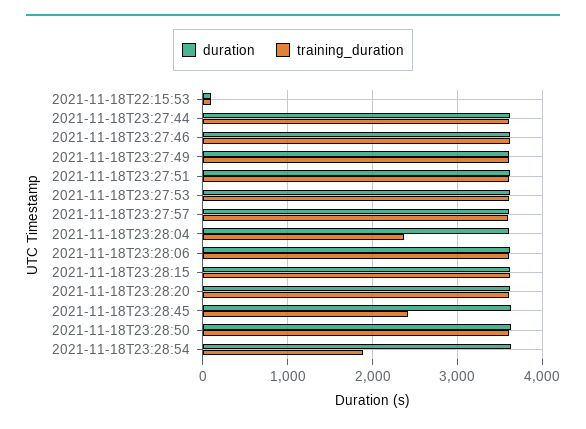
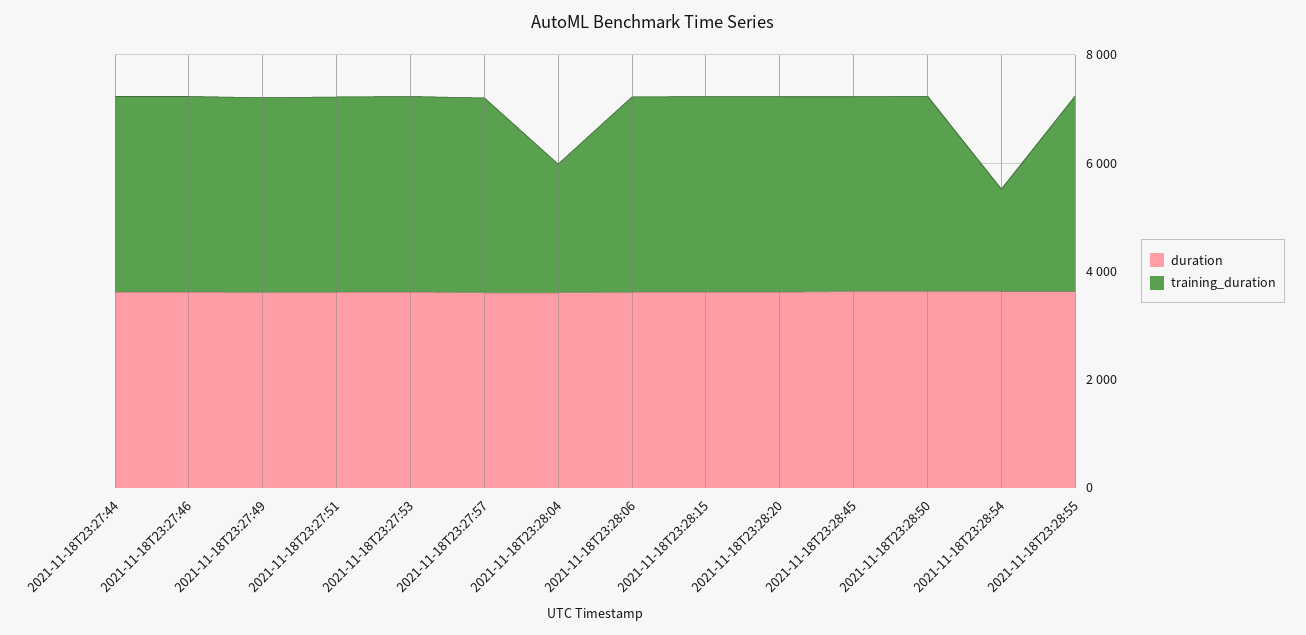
duration, 2021-11-18T22:15:53: 100 -> none
training_duration, 2021-11-18T22:15:53: 100 -> none
training_duration, 2021-11-18T23:28:45: 2400 -> 3500
duration, 2021-11-18T23:28:55: none -> 3500
training_duration, 2021-11-18T23:28:55: none -> 3500

